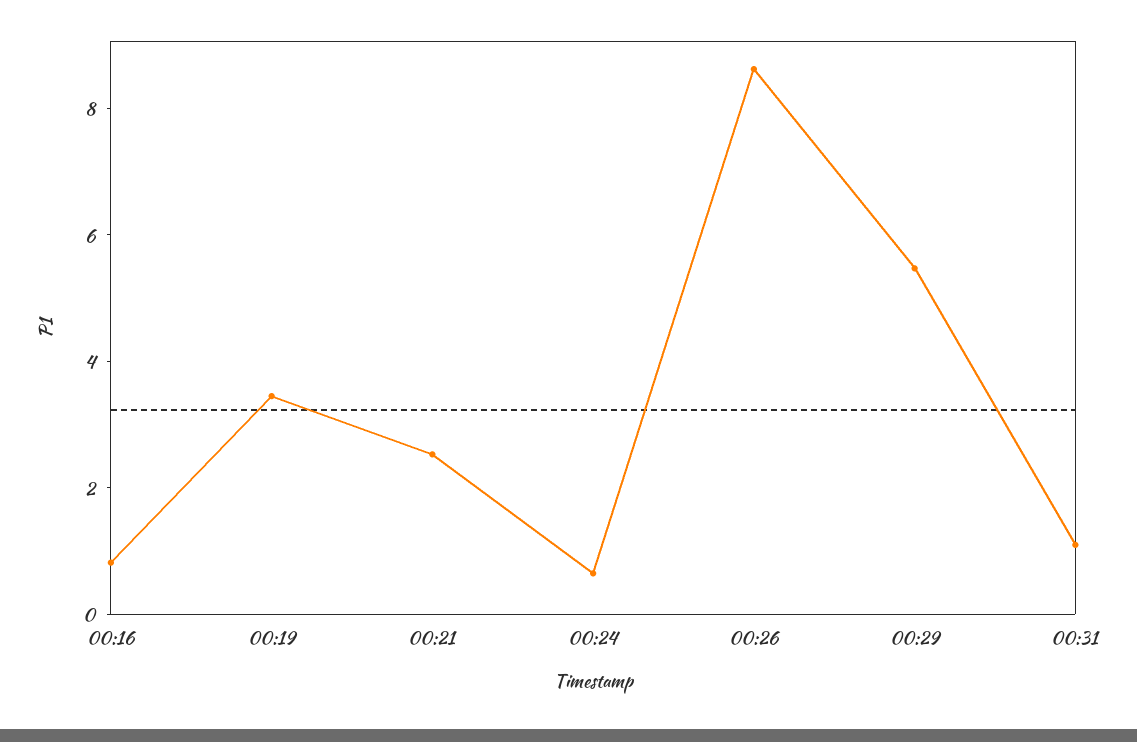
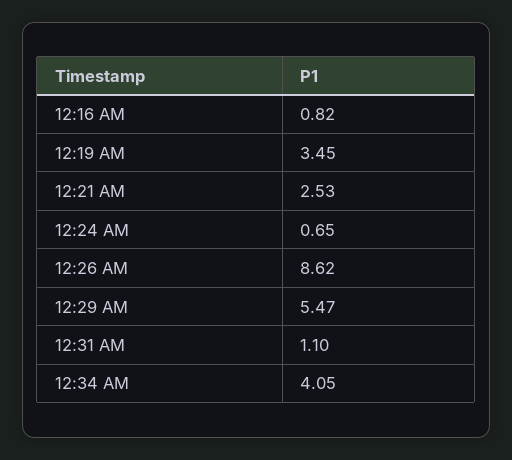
12:34 AM: none -> 4.05

